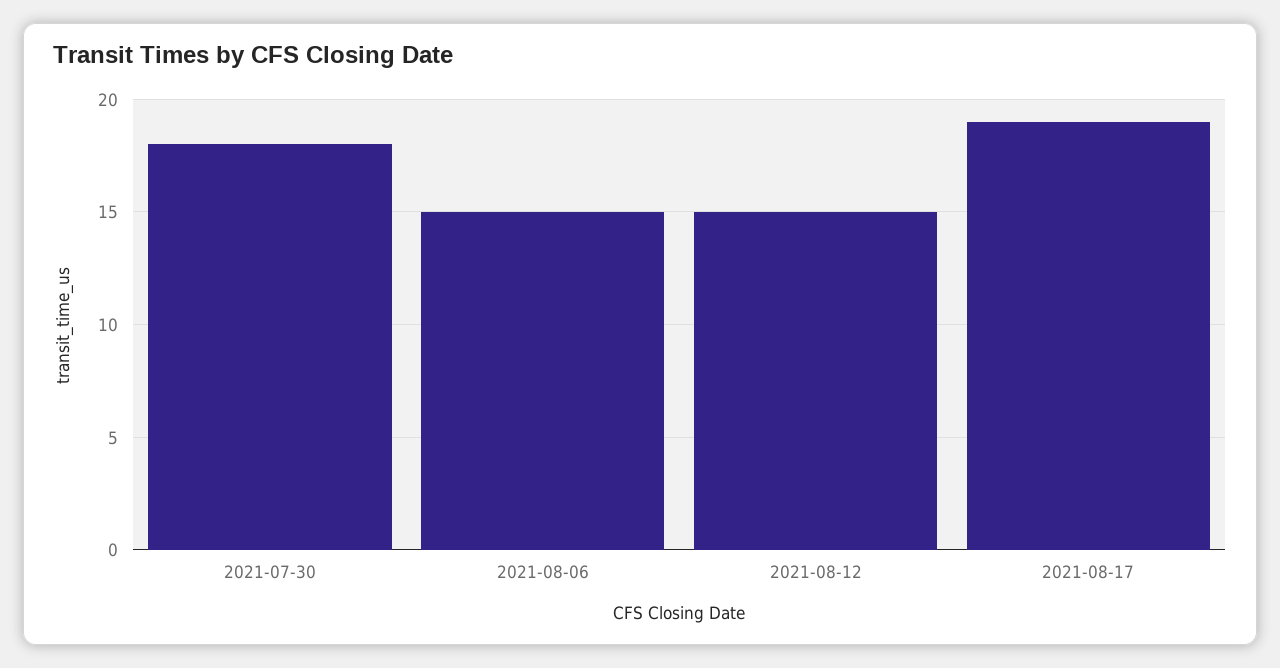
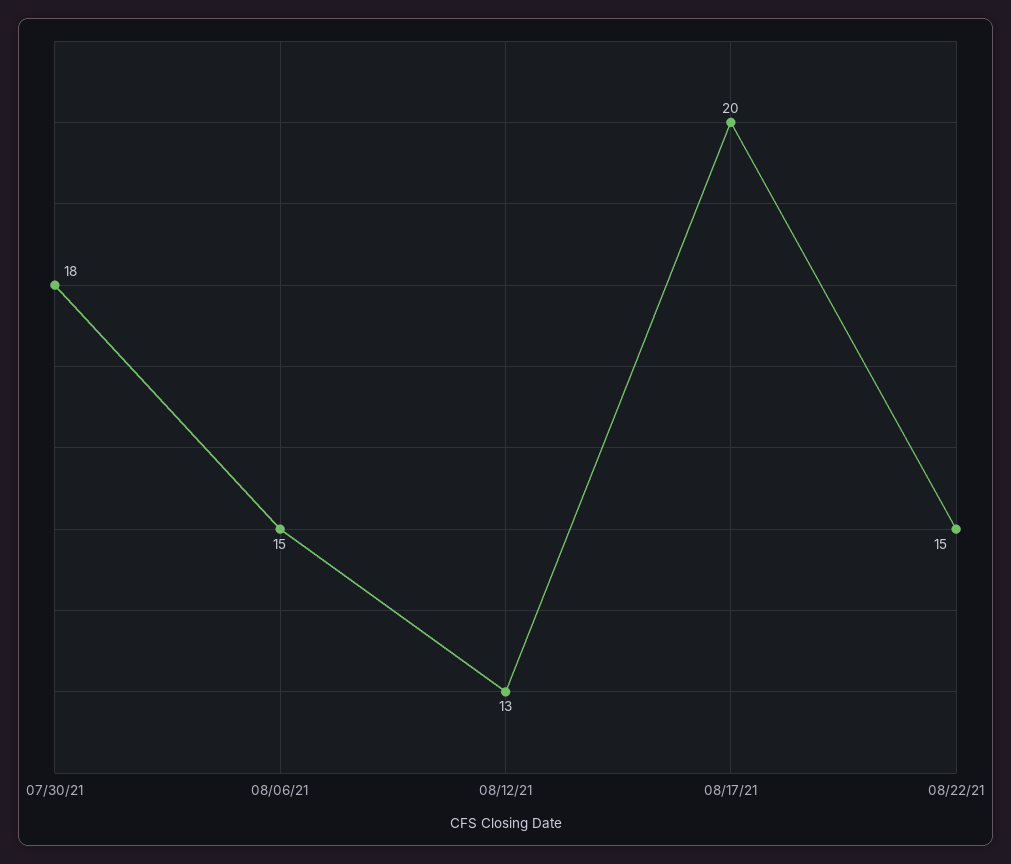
2021-08-12: 15 -> 13
2021-08-17: 19 -> 20
08/22/21: none -> 15

